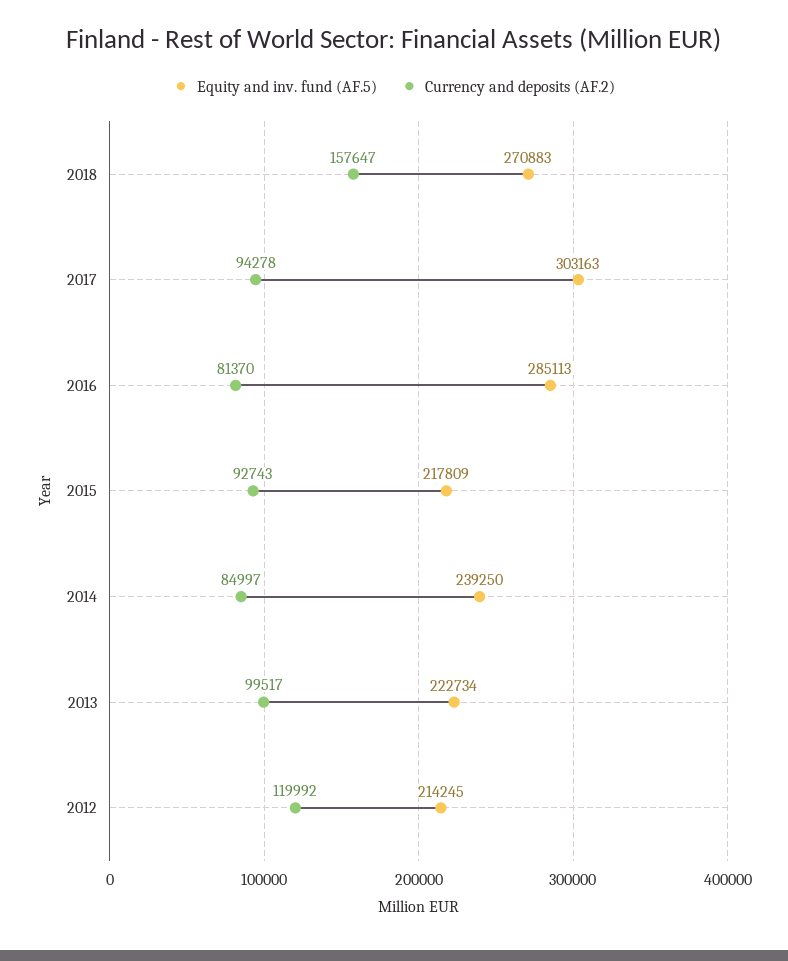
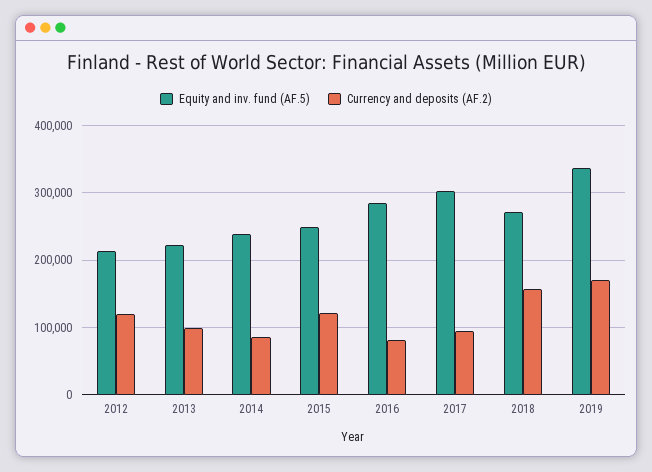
Equity and inv. fund (AF.5), 2015: 217809 -> 250000
Currency and deposits (AF.2), 2015: 92743 -> 120000
Equity and inv. fund (AF.5), 2019: none -> 340000
Currency and deposits (AF.2), 2019: none -> 170000

